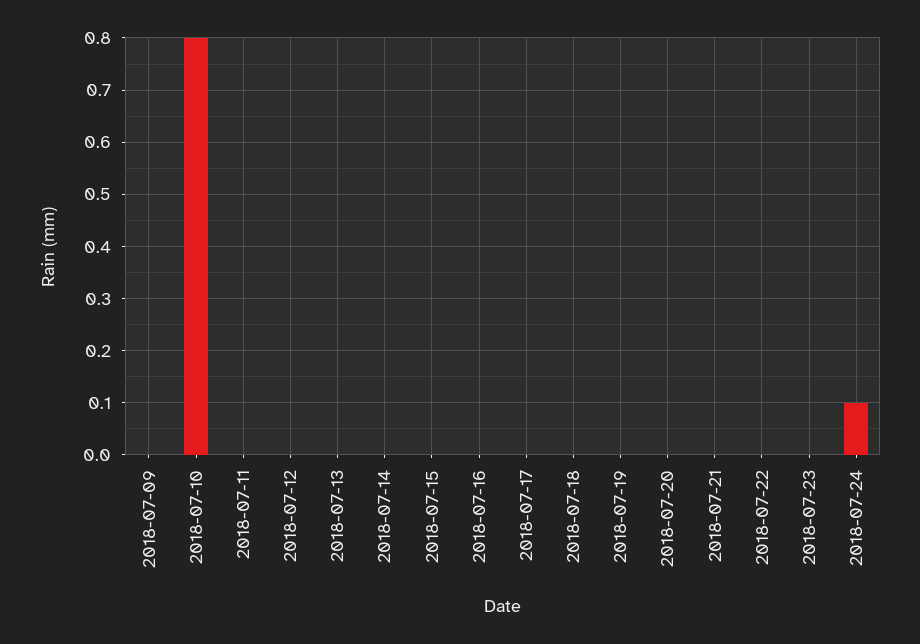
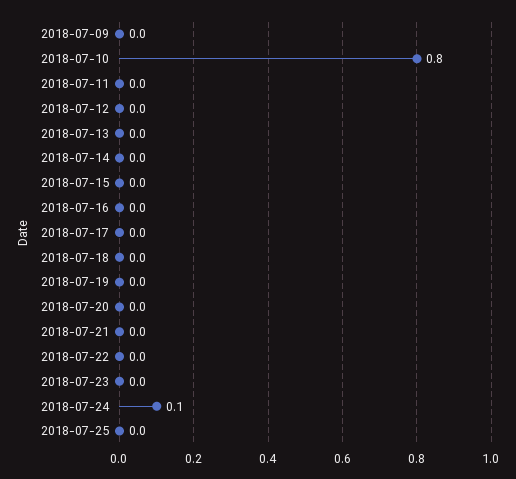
2018-07-25: none -> 0

